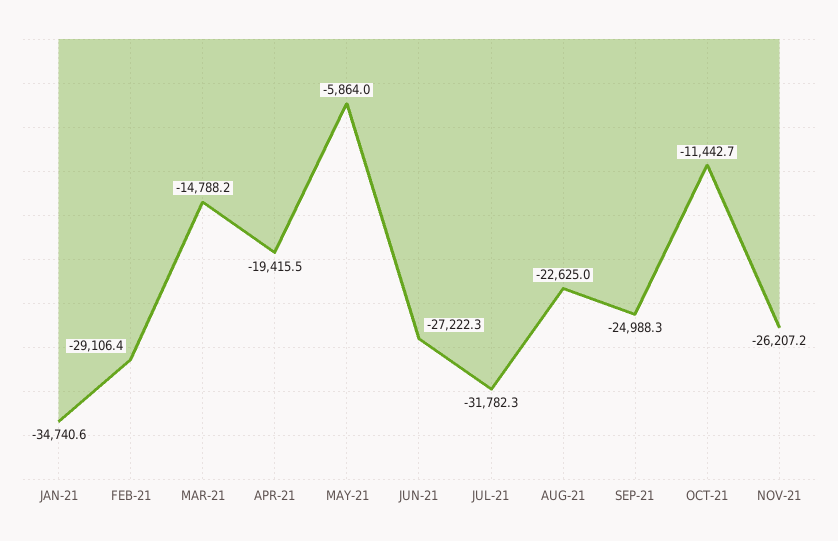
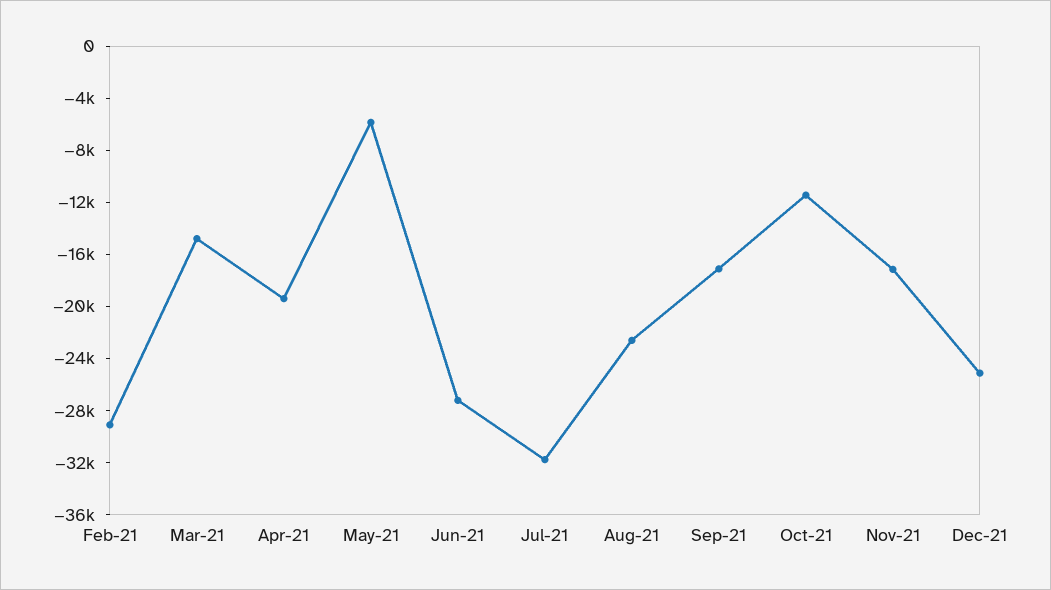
JAN-21: -34740.6 -> none
SEP-21: -24988.3 -> -17000
NOV-21: -26207.2 -> -17000
Dec-21: none -> -25000

